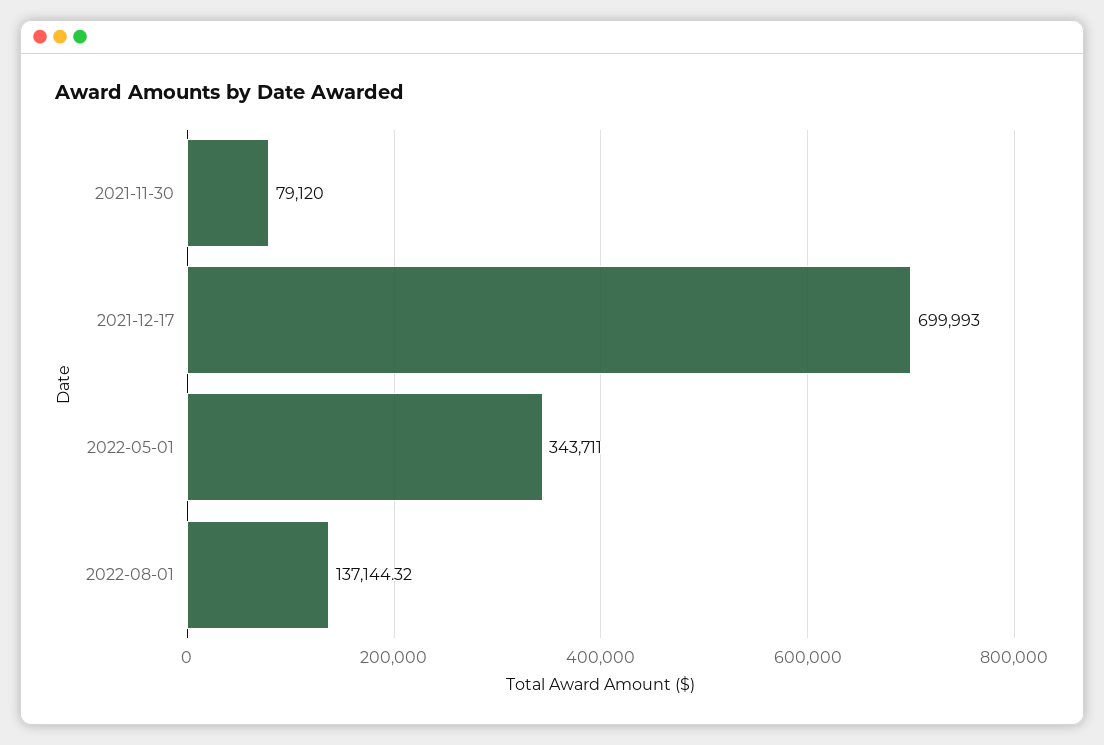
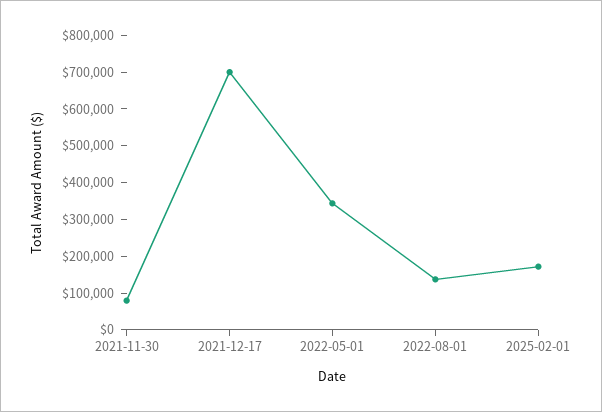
2025-02-01: none -> 175000

